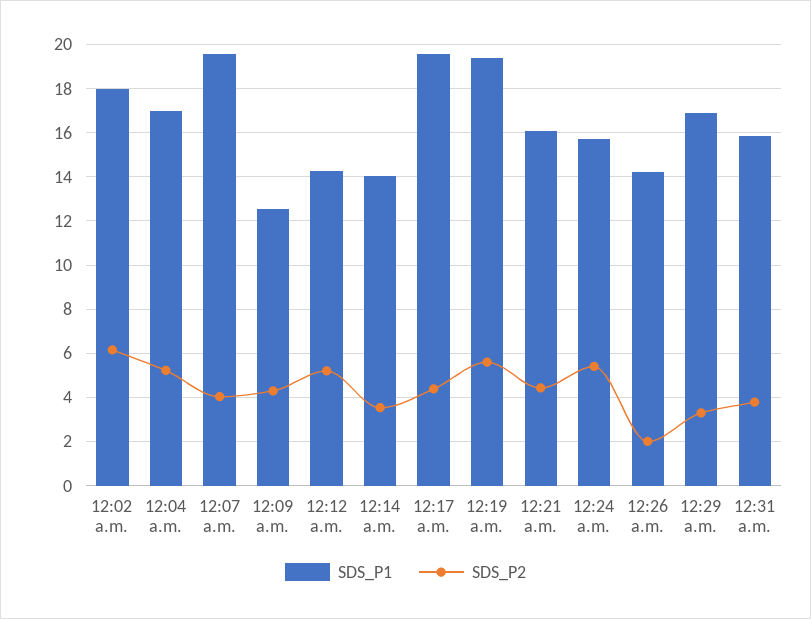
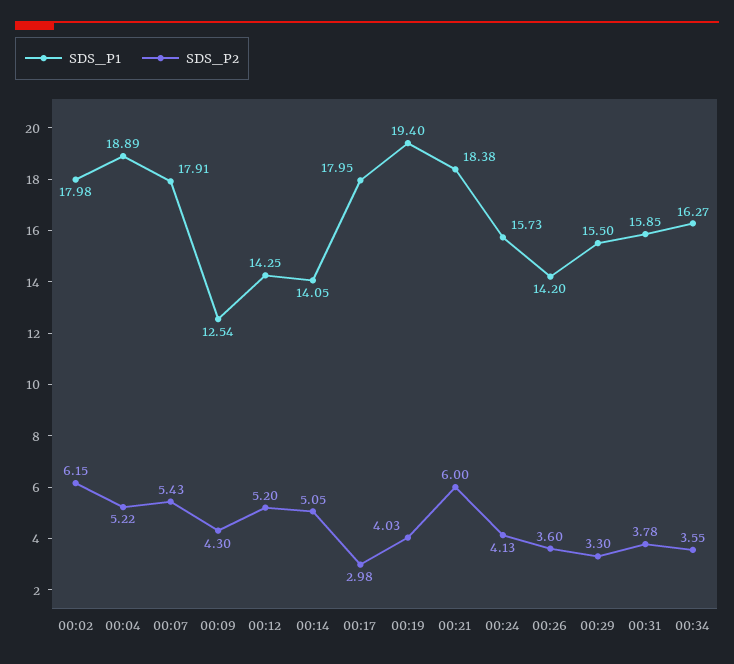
SDS_P1, 12:04 a.m.: 17 -> 18.89
SDS_P1, 12:07 a.m.: 19.5 -> 17.91
SDS_P2, 12:07 a.m.: 4 -> 5.43
SDS_P2, 12:14 a.m.: 3.5 -> 5.05
SDS_P1, 12:17 a.m.: 19.5 -> 17.95
SDS_P2, 12:17 a.m.: 4.5 -> 2.98
SDS_P2, 12:19 a.m.: 5.5 -> 4.03
SDS_P1, 12:21 a.m.: 16 -> 18.38
SDS_P2, 12:21 a.m.: 4.5 -> 6
SDS_P2, 12:24 a.m.: 5.5 -> 4.13
SDS_P2, 12:26 a.m.: 2 -> 3.6
SDS_P1, 12:29 a.m.: 17 -> 15.5
SDS_P1, 00:34: none -> 16.27
SDS_P2, 00:34: none -> 3.55

